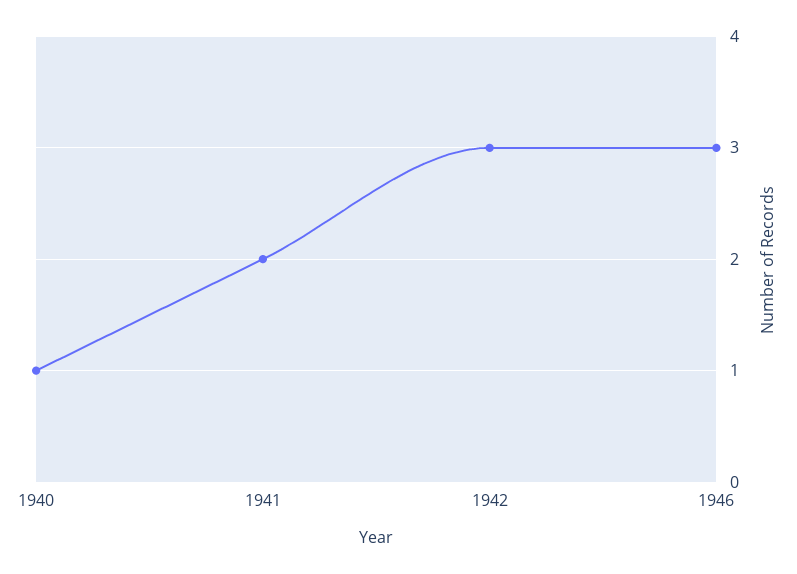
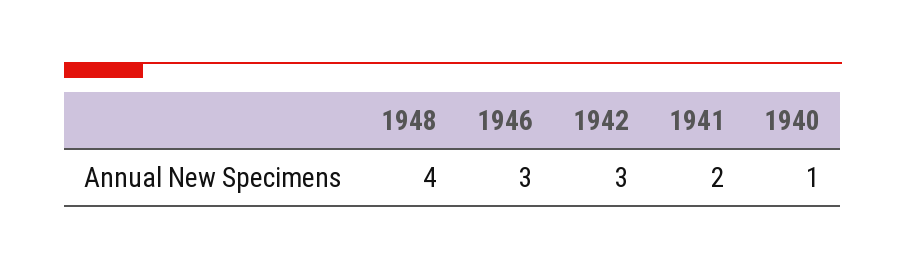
1948: none -> 4

